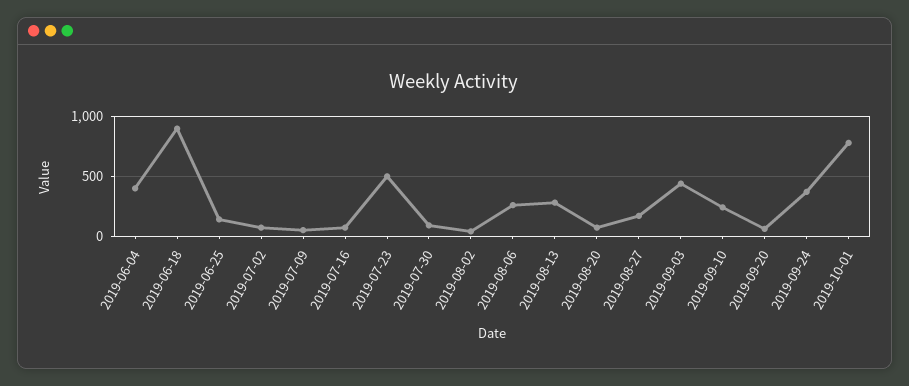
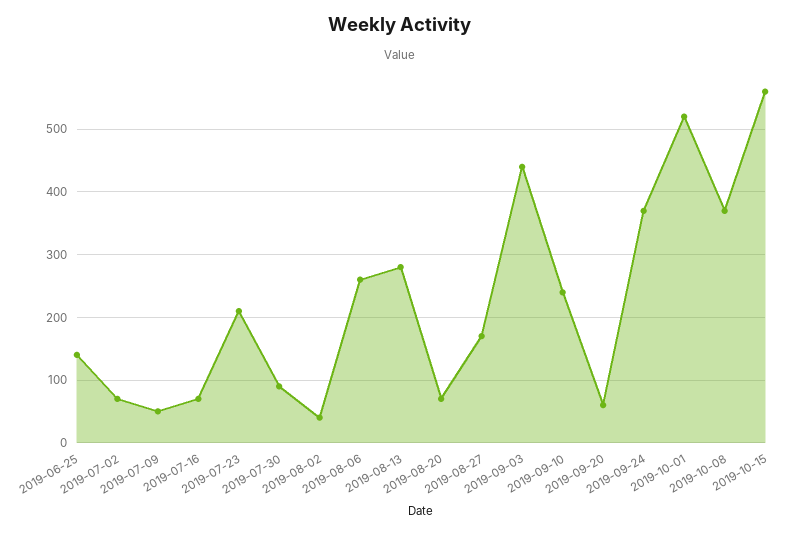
2019-06-04: 400 -> none
2019-06-18: 900 -> none
2019-07-23: 500 -> 210
2019-10-01: 800 -> 520
2019-10-08: none -> 370
2019-10-15: none -> 560

